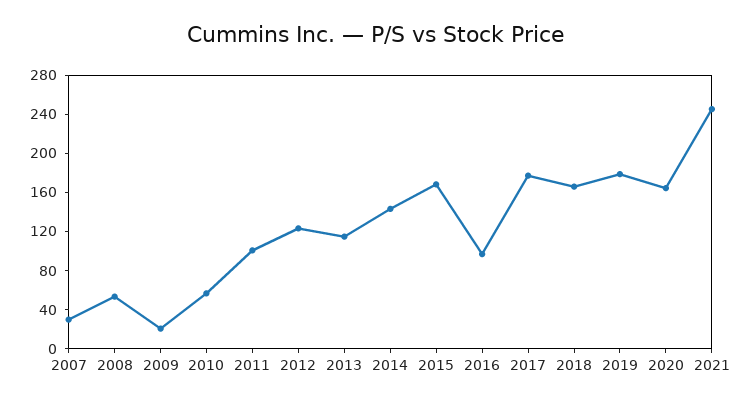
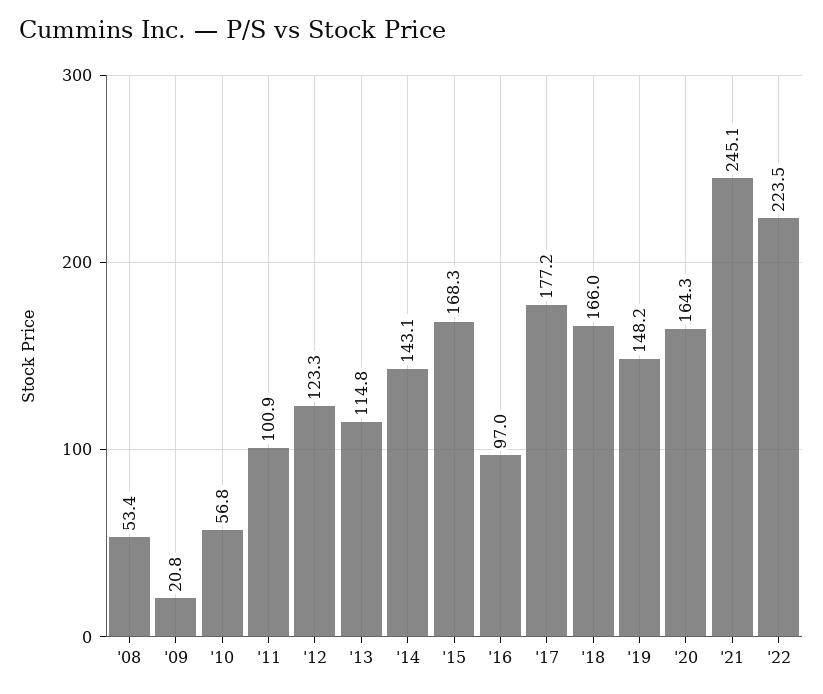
2007: 30 -> none
2019: 180 -> 148.2
'22: none -> 223.5

